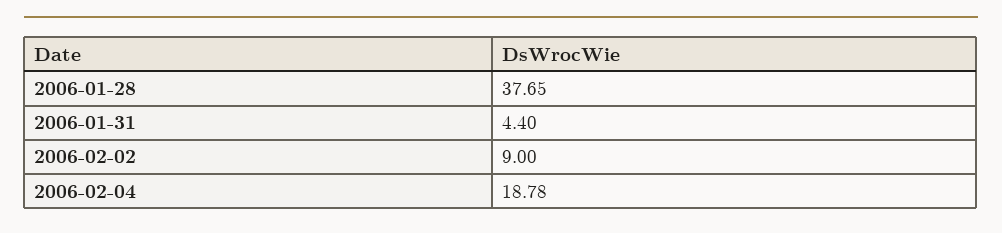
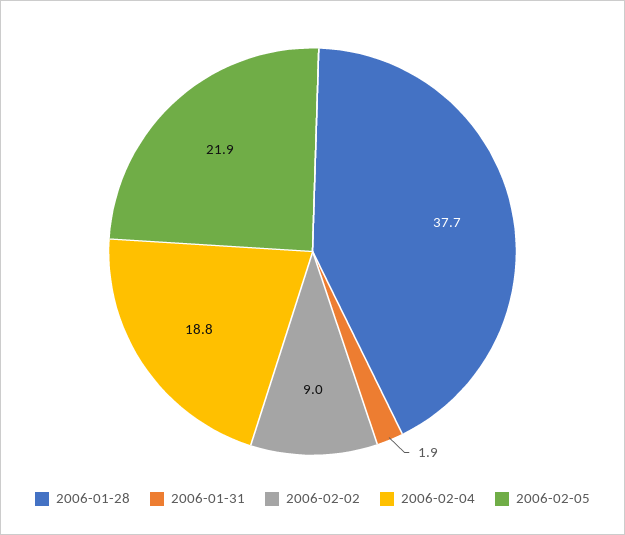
2006-01-31: 4.4 -> 1.9
2006-02-05: none -> 21.9

